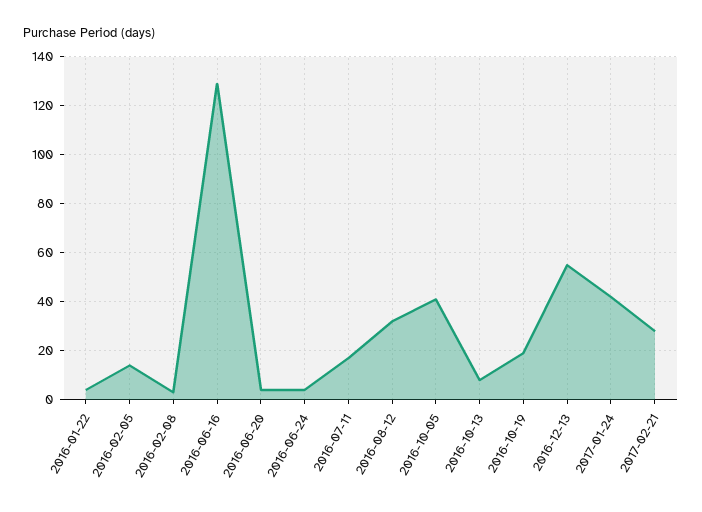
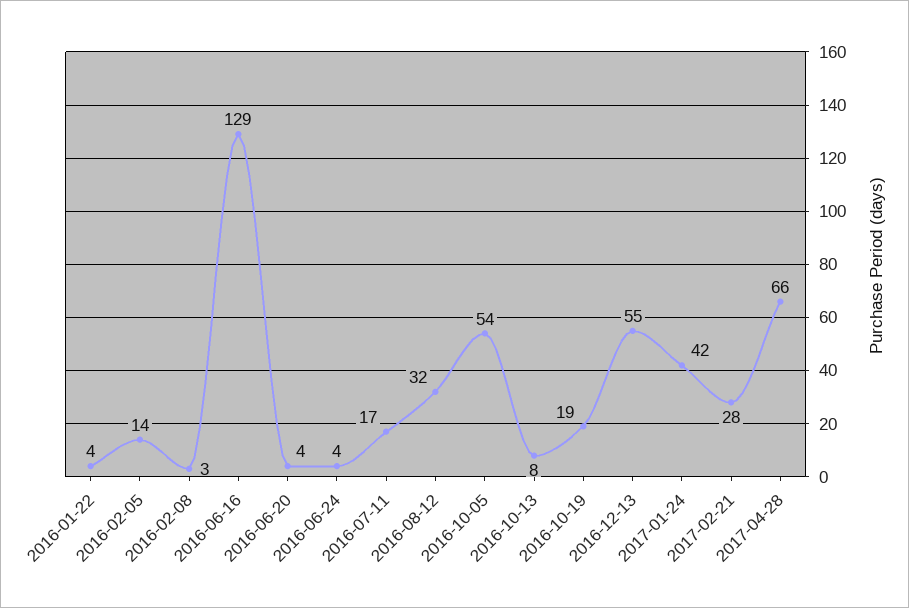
2016-10-05: 40 -> 54
2017-04-28: none -> 66

